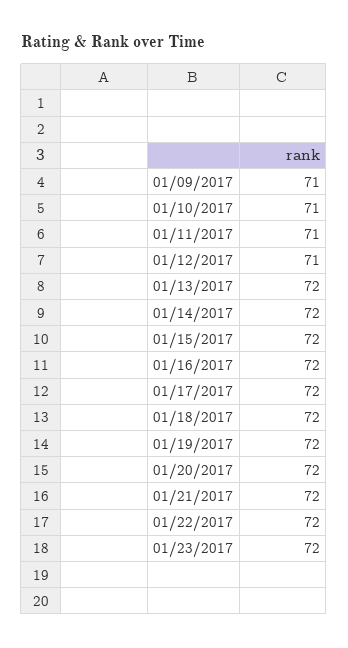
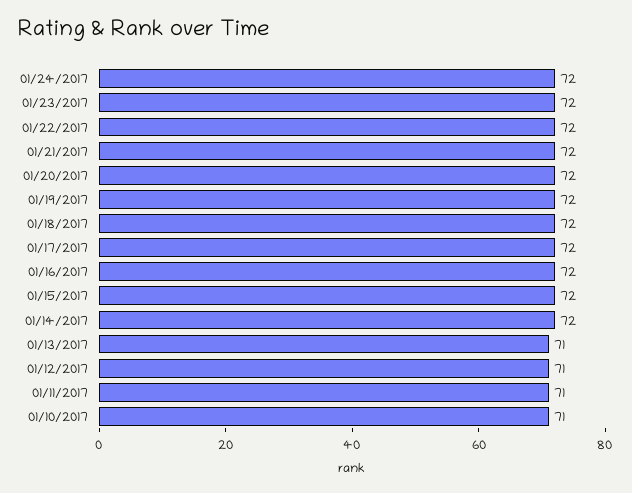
01/09/2017: 71 -> none
01/13/2017: 72 -> 71
01/24/2017: none -> 72

